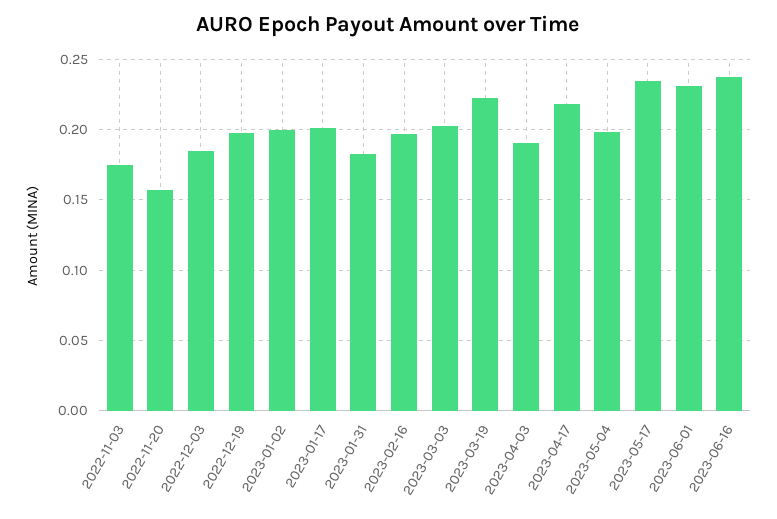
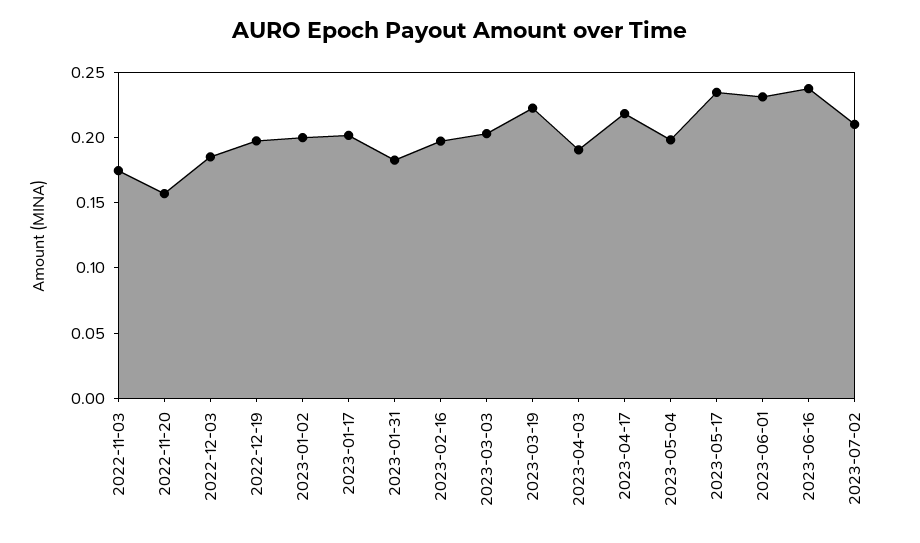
2023-07-02: none -> 0.21

